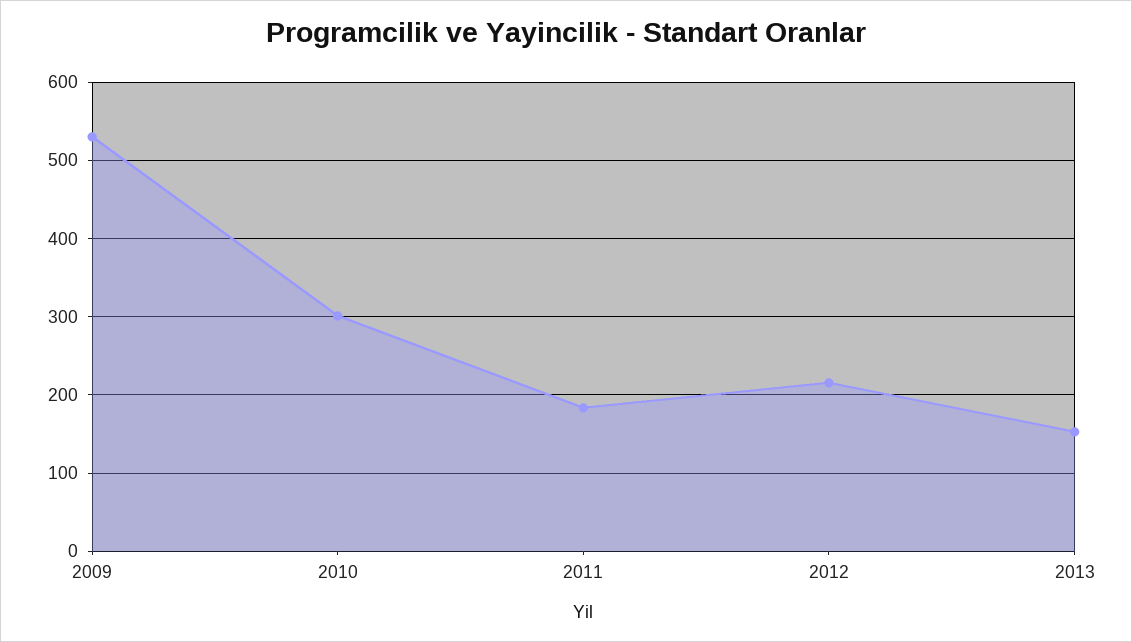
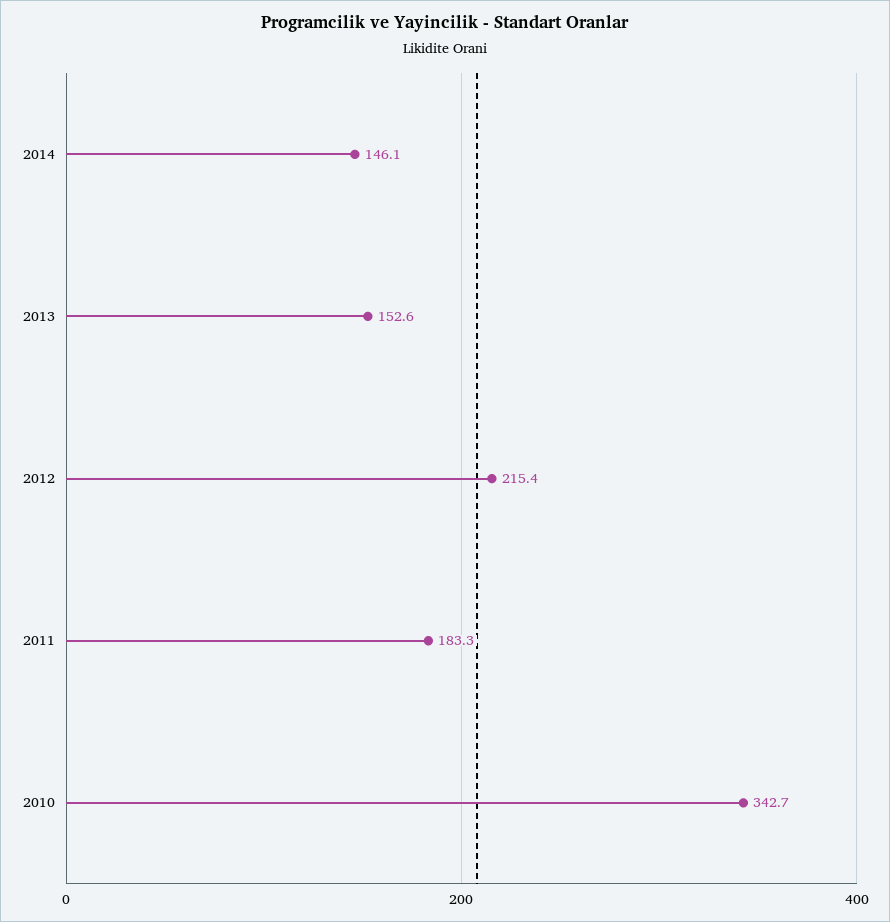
2009: 530 -> none
2010: 300 -> 342.7
2014: none -> 146.1

